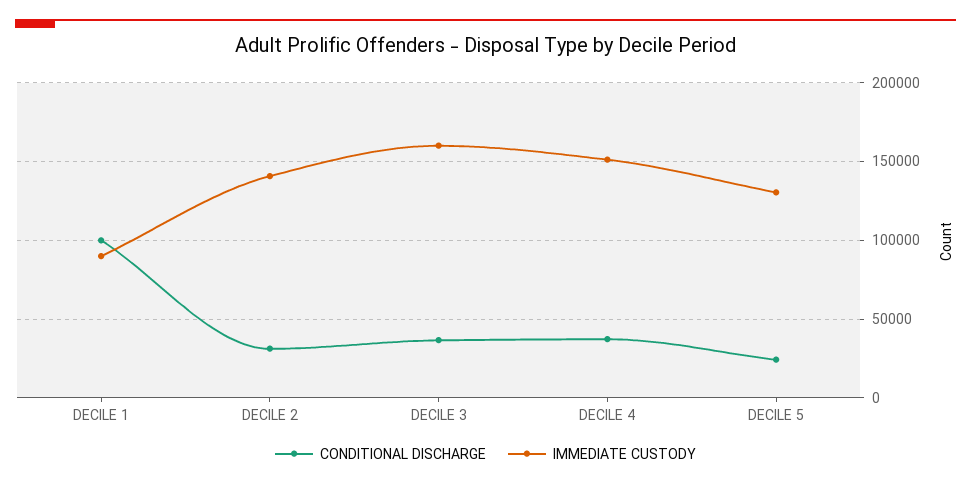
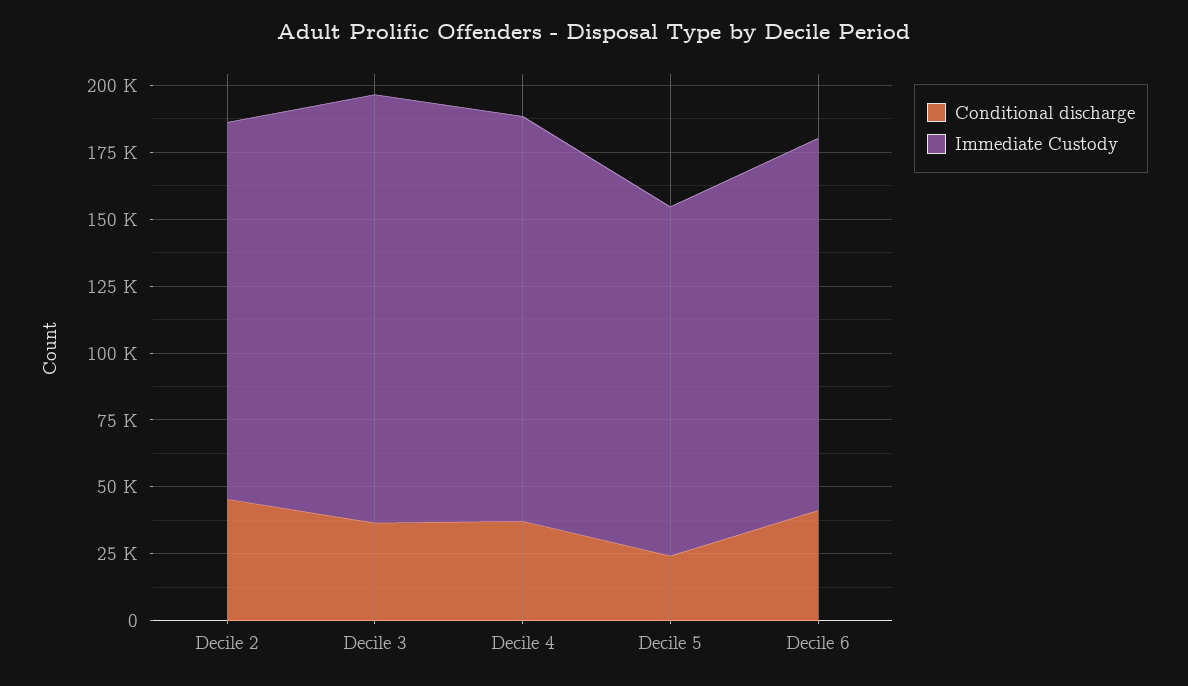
CONDITIONAL DISCHARGE, DECILE 1: 100000 -> none
IMMEDIATE CUSTODY, DECILE 1: 90000 -> none
CONDITIONAL DISCHARGE, DECILE 2: 30000 -> 45000
CONDITIONAL DISCHARGE, Decile 6: none -> 40000
IMMEDIATE CUSTODY, Decile 6: none -> 140000

